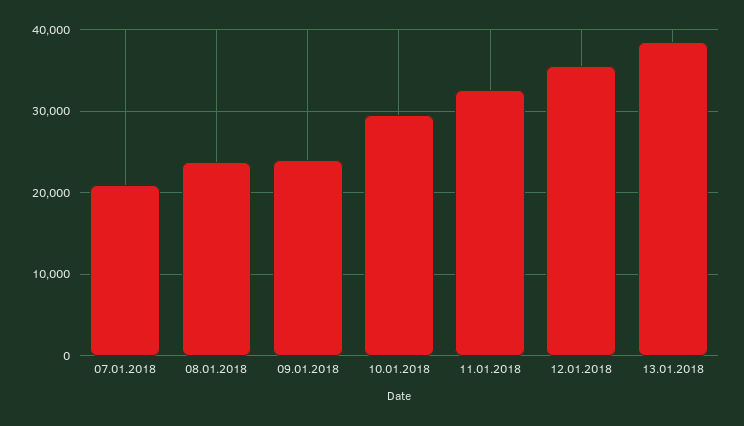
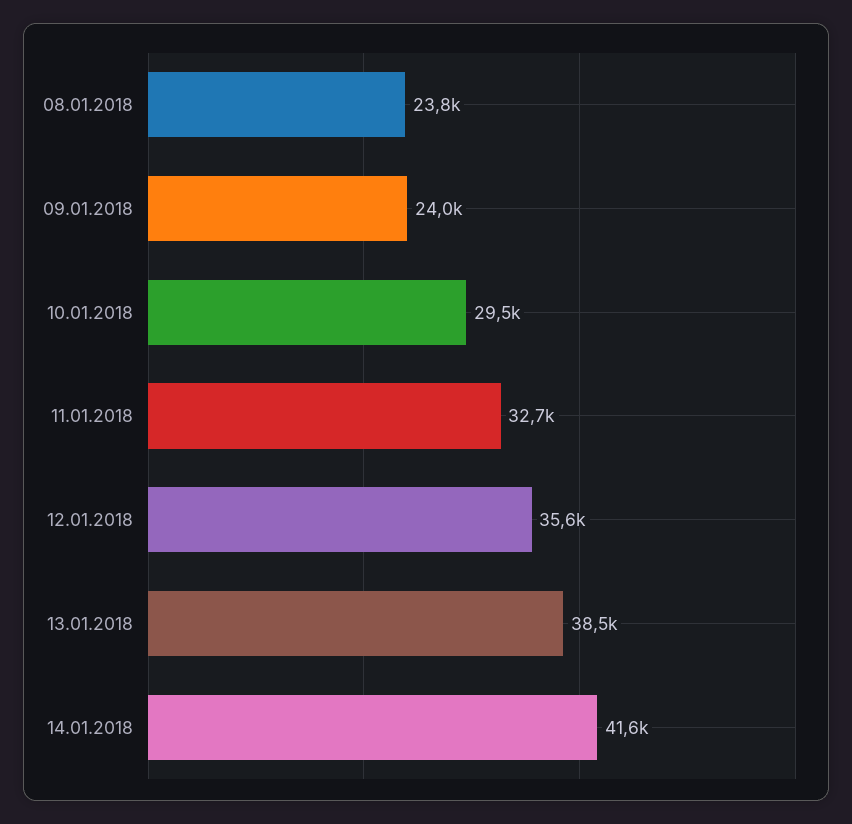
07.01.2018: 21000 -> none
14.01.2018: none -> 41600

